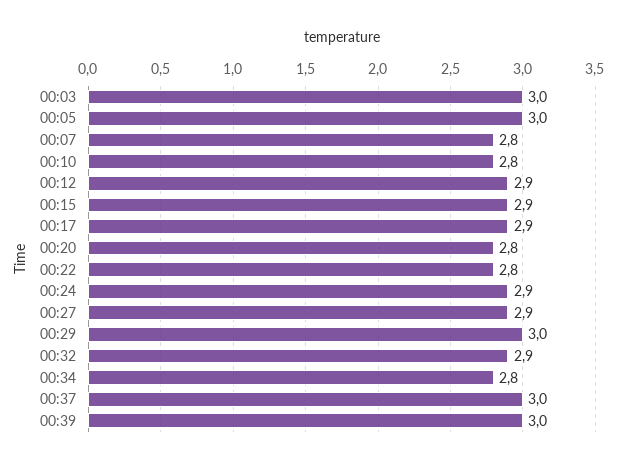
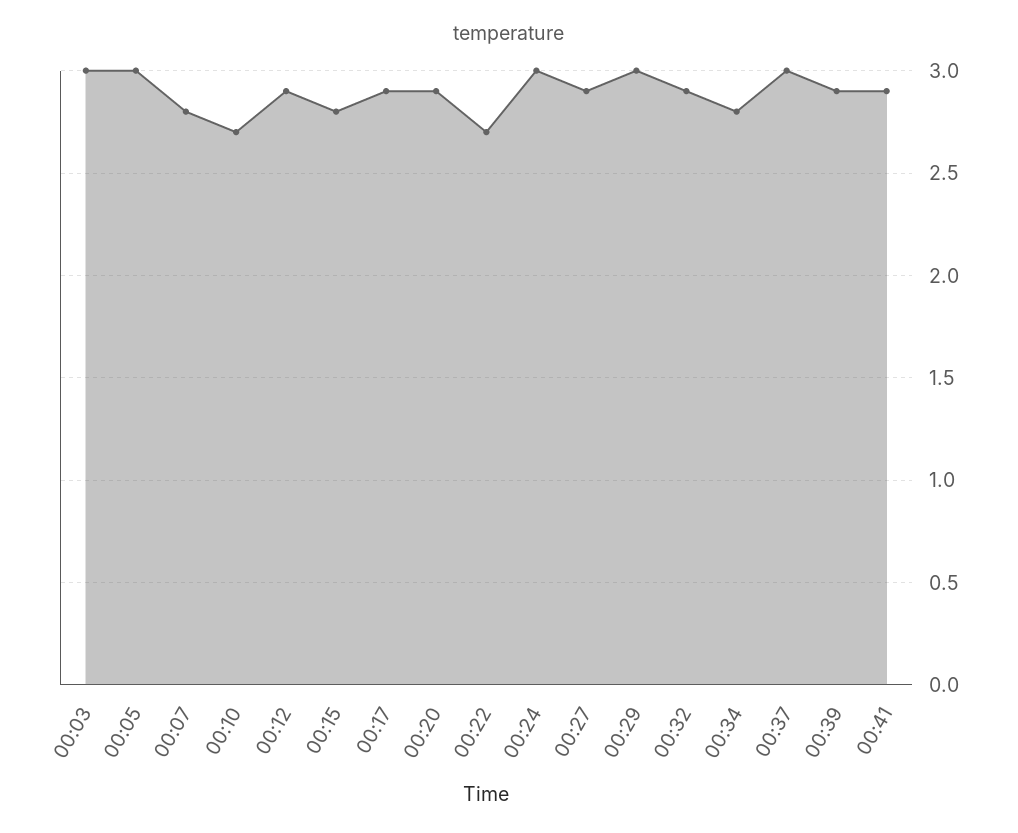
00:10: 2.8 -> 2.7
00:15: 2.9 -> 2.8
00:20: 2.8 -> 2.9
00:22: 2.8 -> 2.7
00:24: 2.9 -> 3
00:39: 3 -> 2.9
00:41: none -> 2.9

